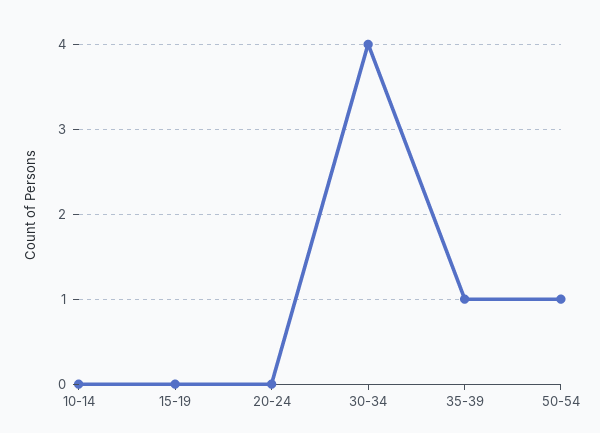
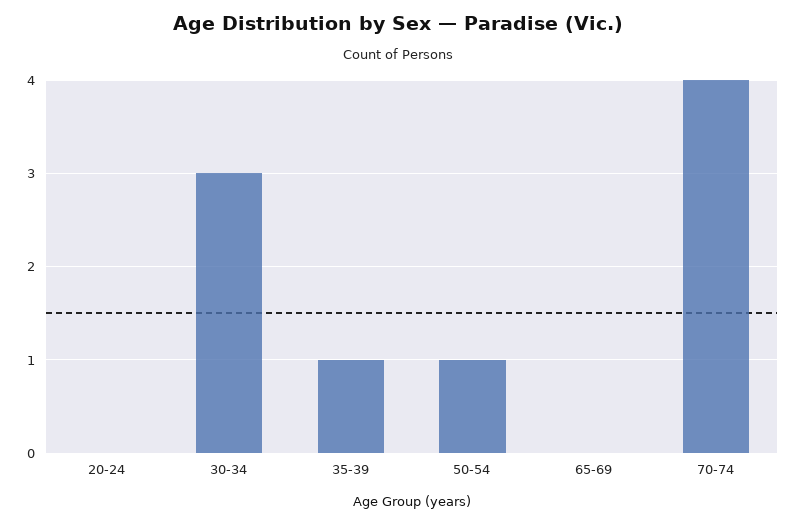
10-14: 0 -> none
15-19: 0 -> none
30-34: 4 -> 3
65-69: none -> 0
70-74: none -> 4

